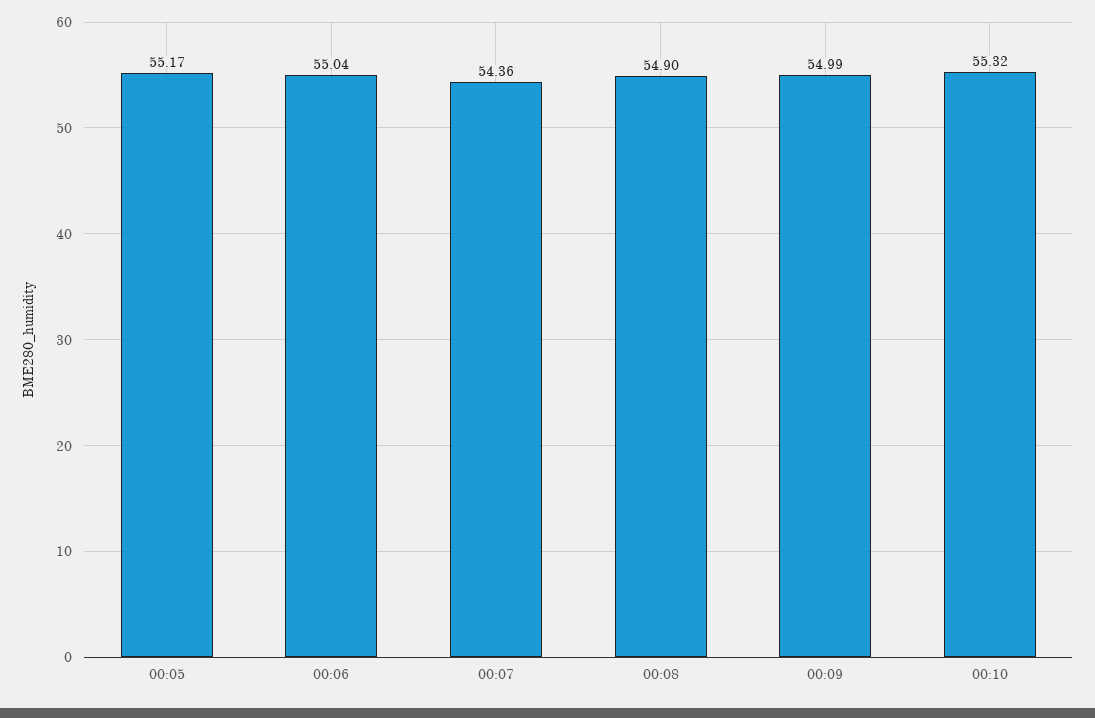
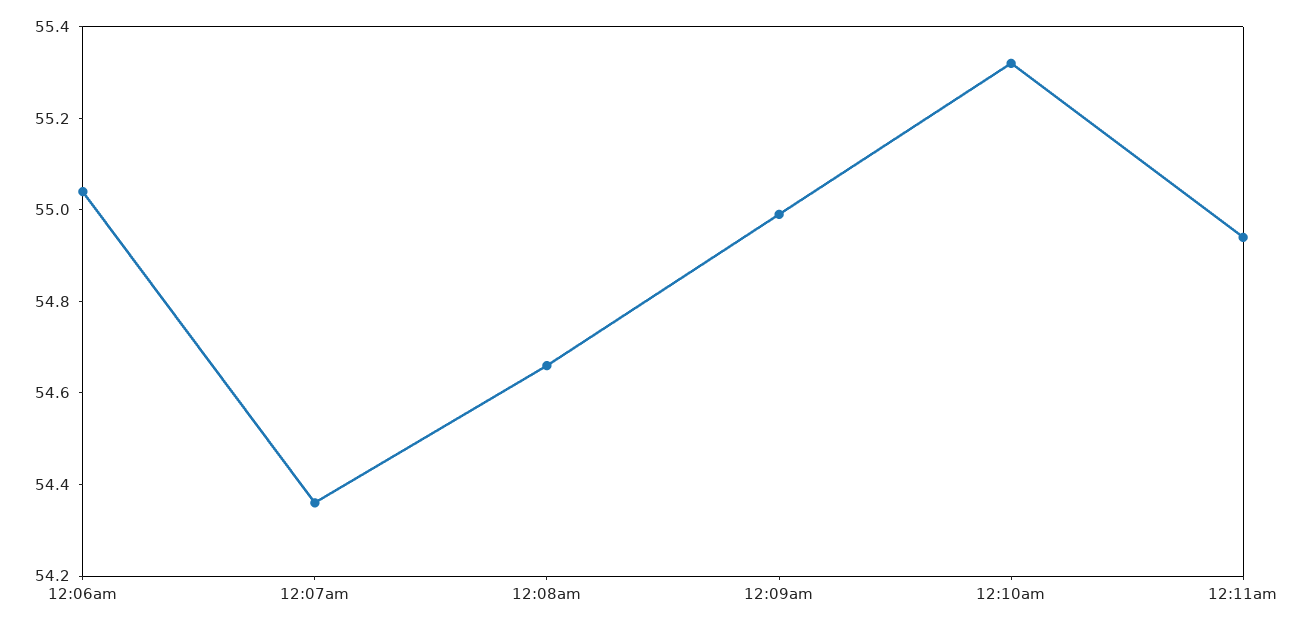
00:05: 55.17 -> none
00:08: 54.9 -> 54.65
12:11am: none -> 54.95

